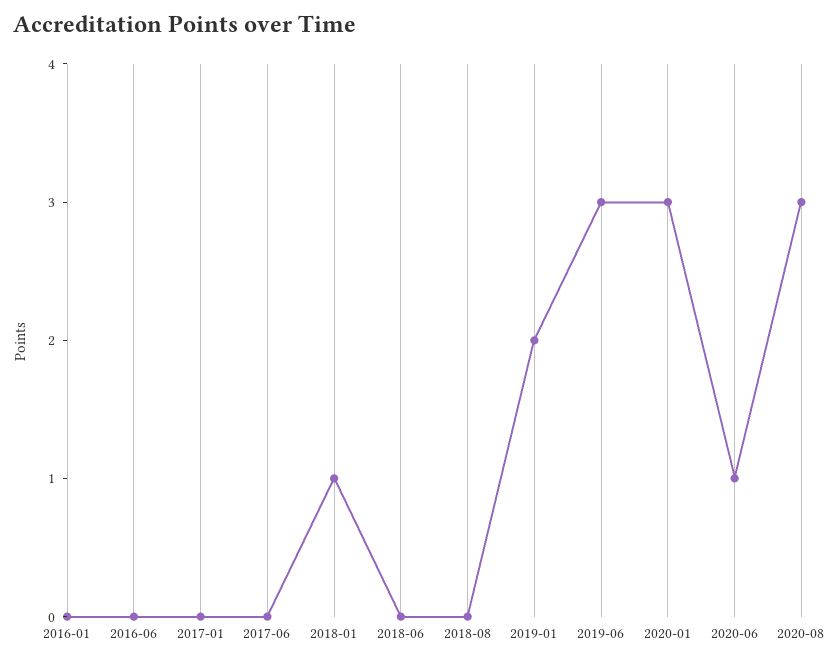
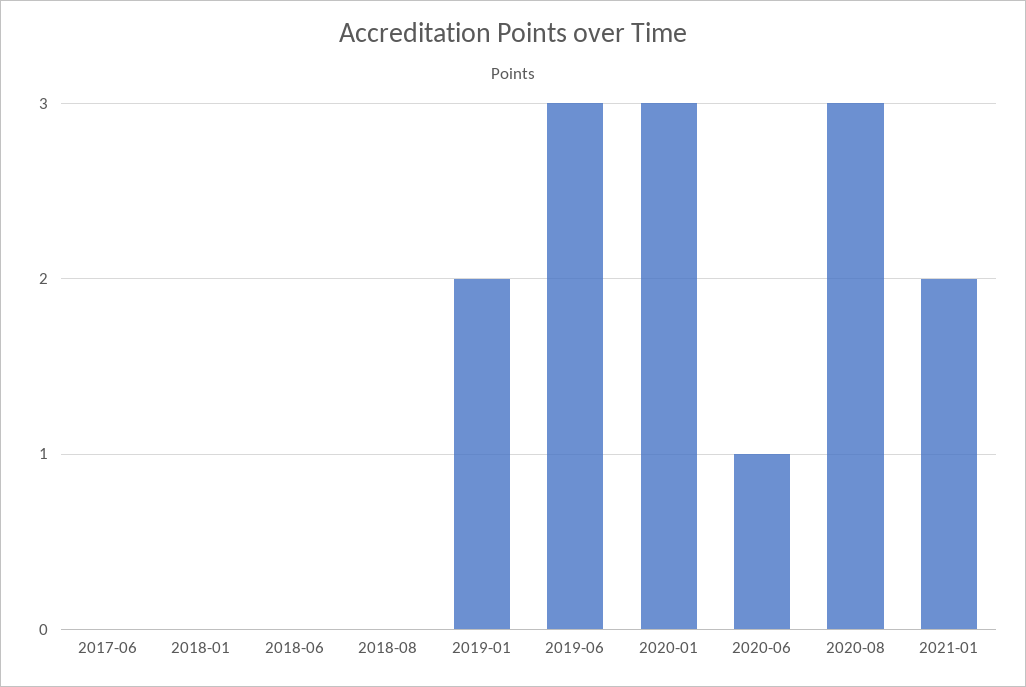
2016-01: 0 -> none
2016-06: 0 -> none
2017-01: 0 -> none
2018-01: 1 -> 0
2021-01: none -> 2

